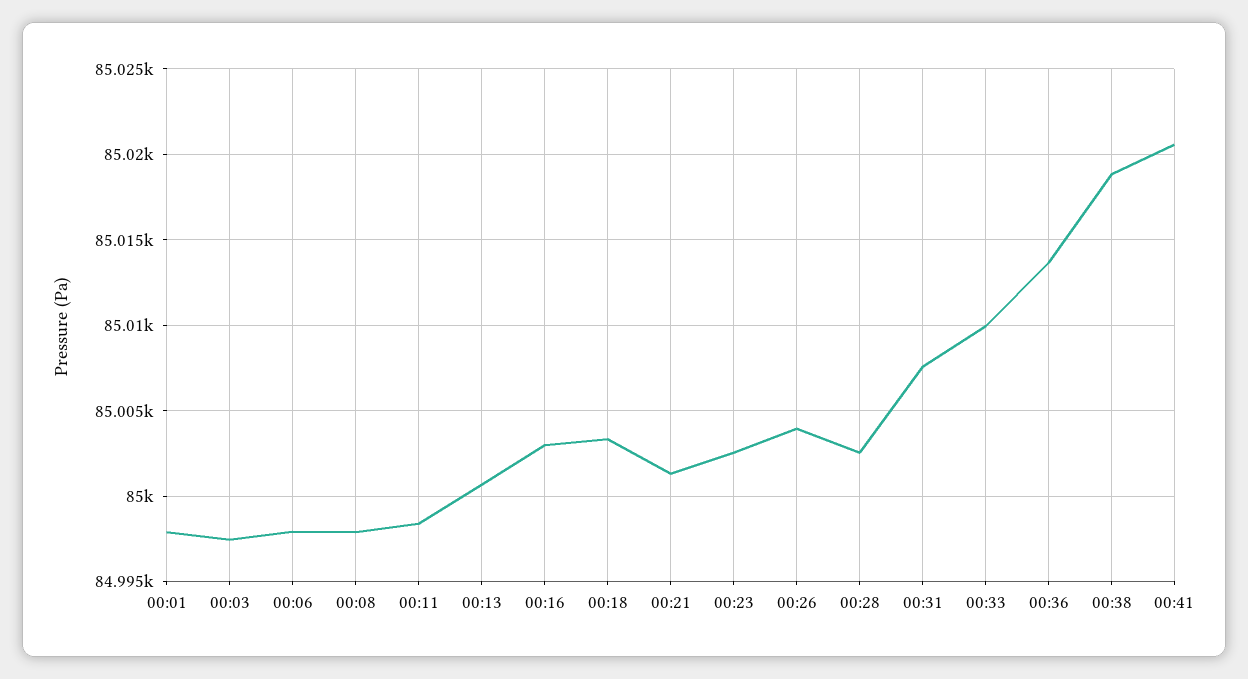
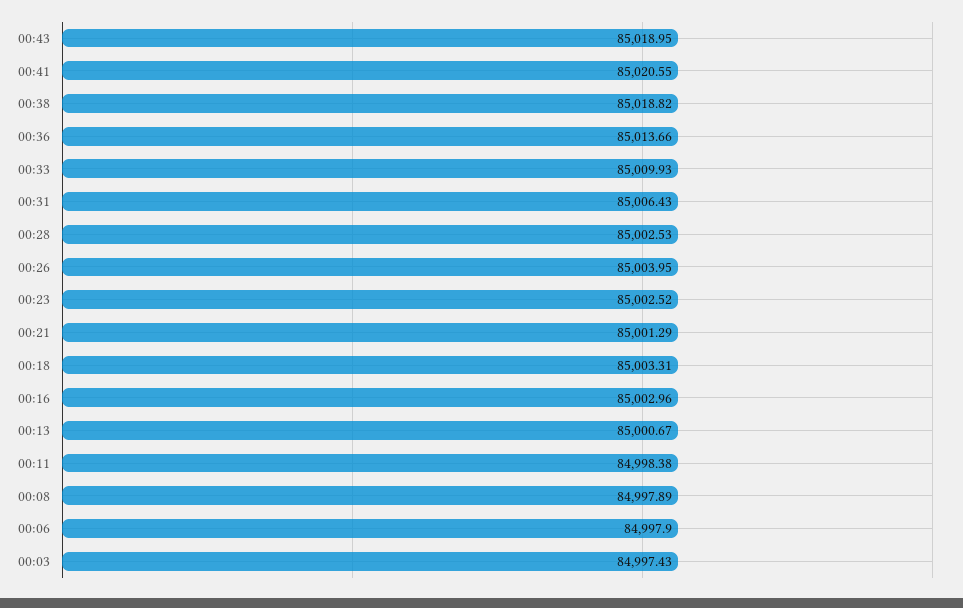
00:01: 84998 -> none
00:31: 85007.5 -> 85006.43
00:43: none -> 85018.95

